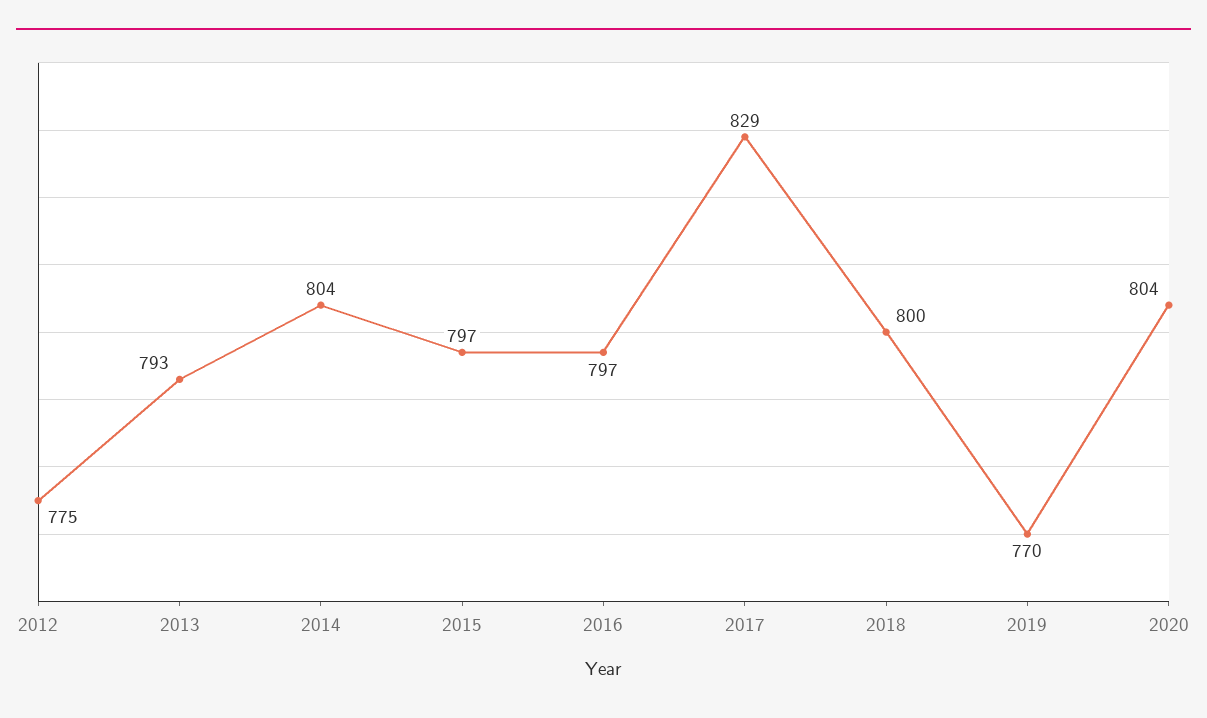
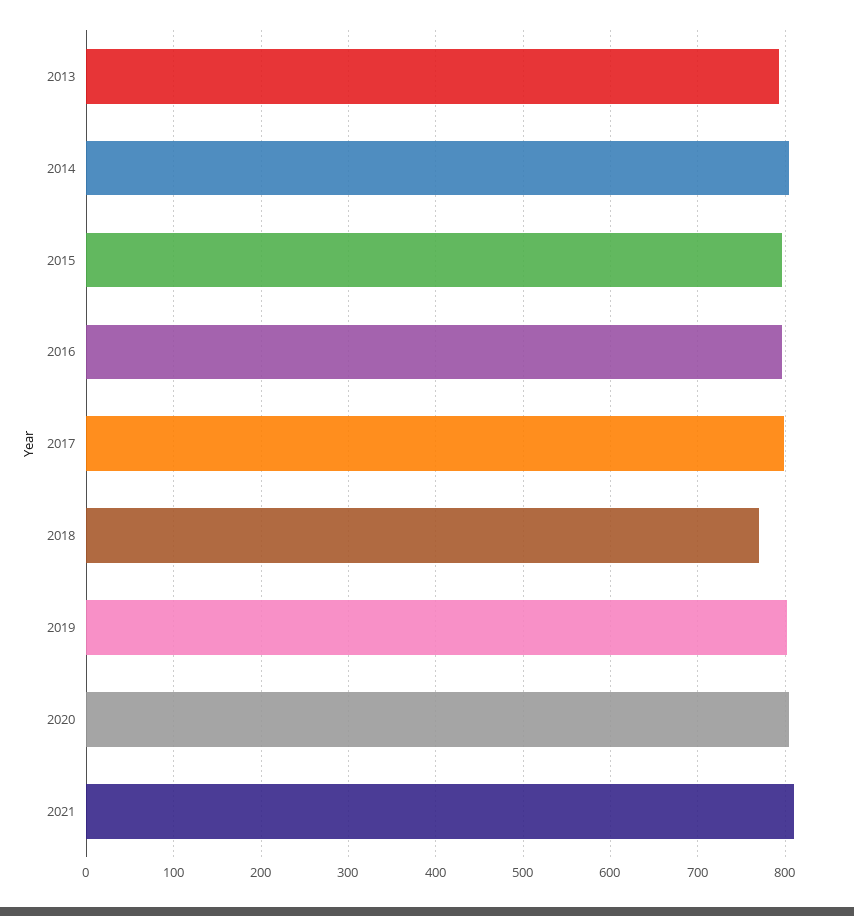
2012: 775 -> none
2017: 829 -> 800
2018: 800 -> 770
2019: 770 -> 800
2021: none -> 810

